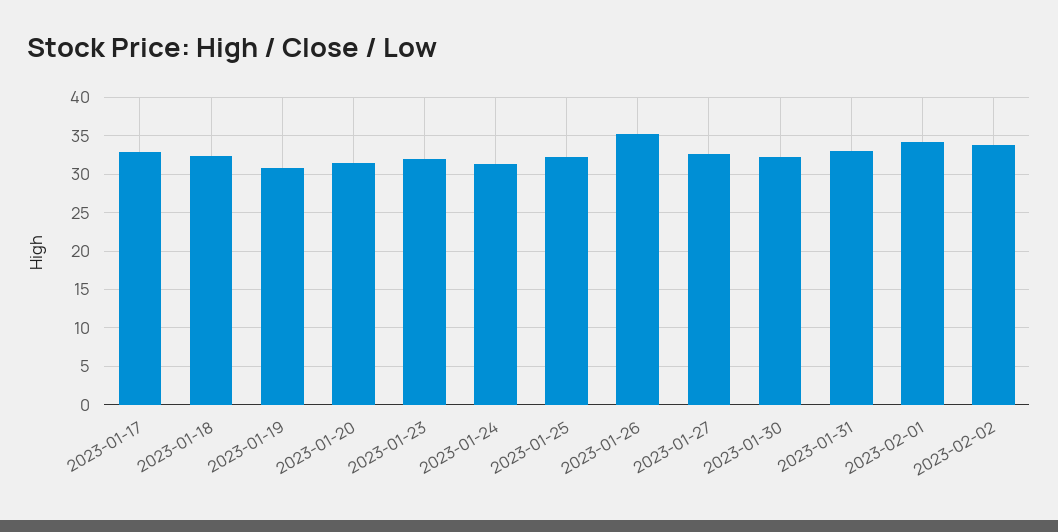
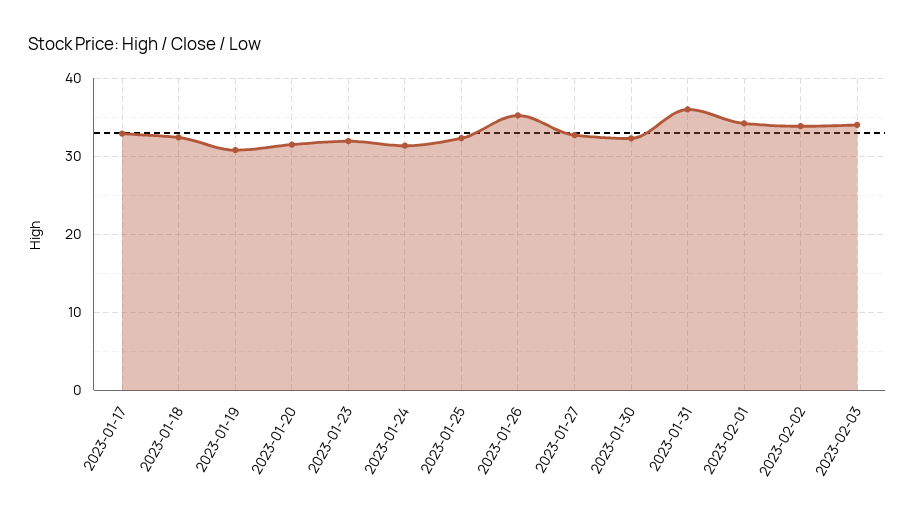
2023-01-31: 33 -> 36
2023-02-03: none -> 34

